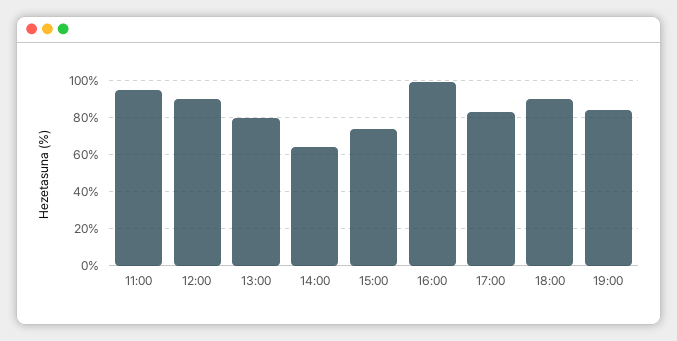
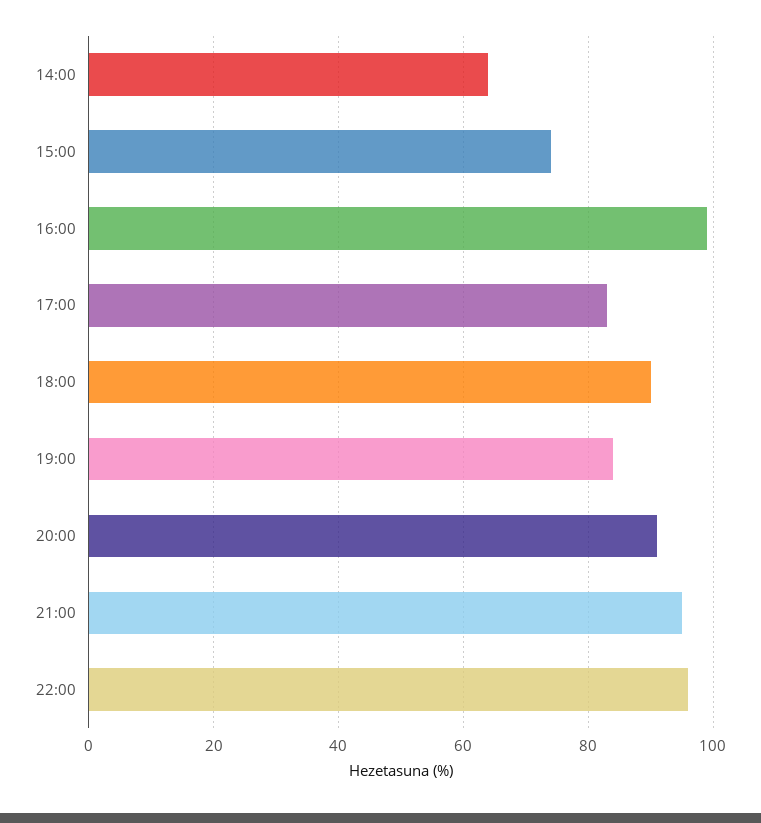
11:00: 95 -> none
12:00: 90 -> none
13:00: 80 -> none
20:00: none -> 90
21:00: none -> 95
22:00: none -> 95

